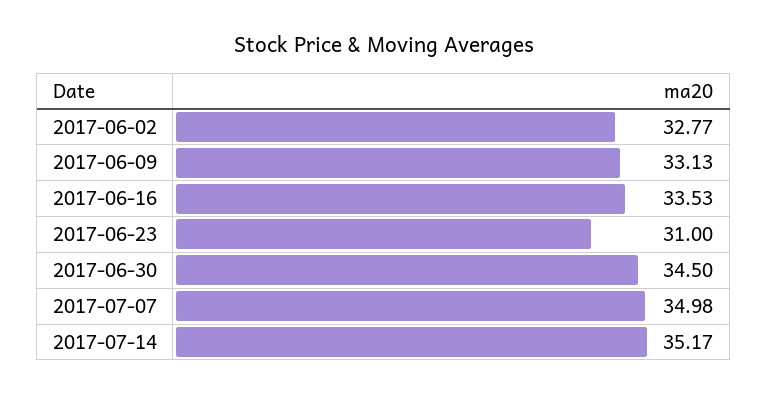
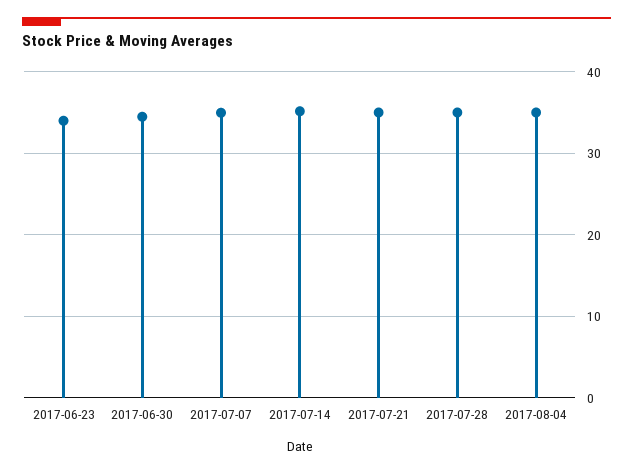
2017-06-02: 32.77 -> none
2017-06-09: 33.13 -> none
2017-06-16: 33.53 -> none
2017-06-23: 31 -> 34
2017-07-21: none -> 35
2017-07-28: none -> 35
2017-08-04: none -> 35

